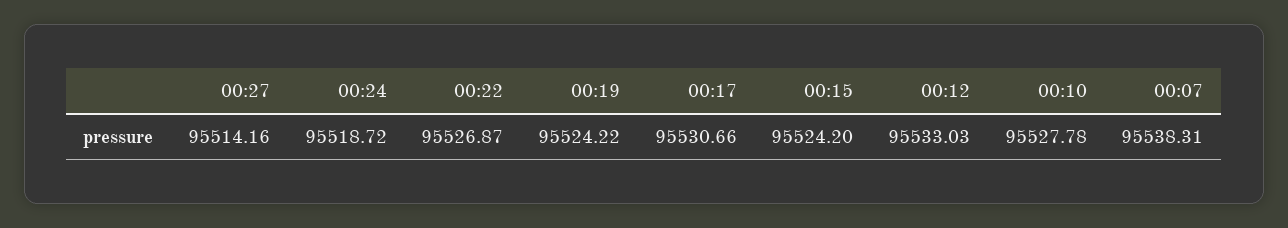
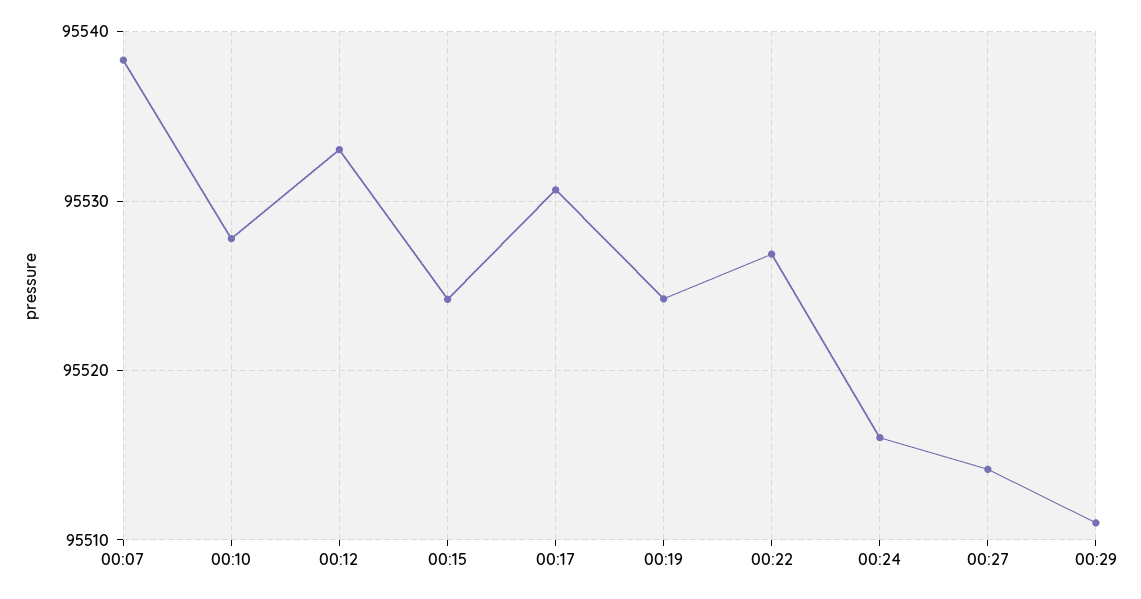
00:24: 95518.72 -> 95516
00:29: none -> 95511

